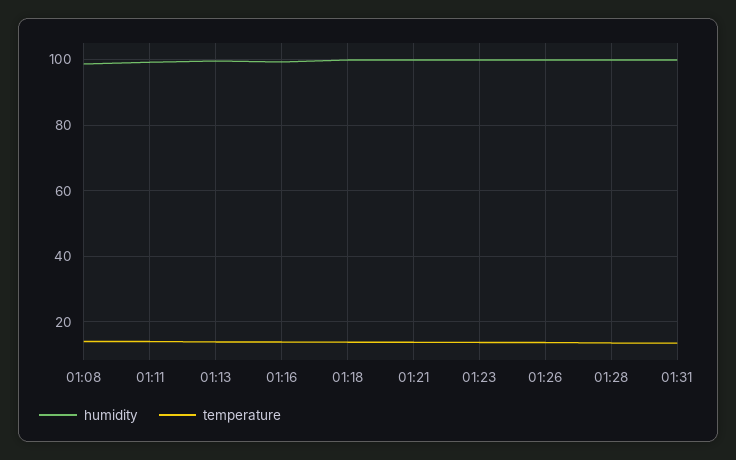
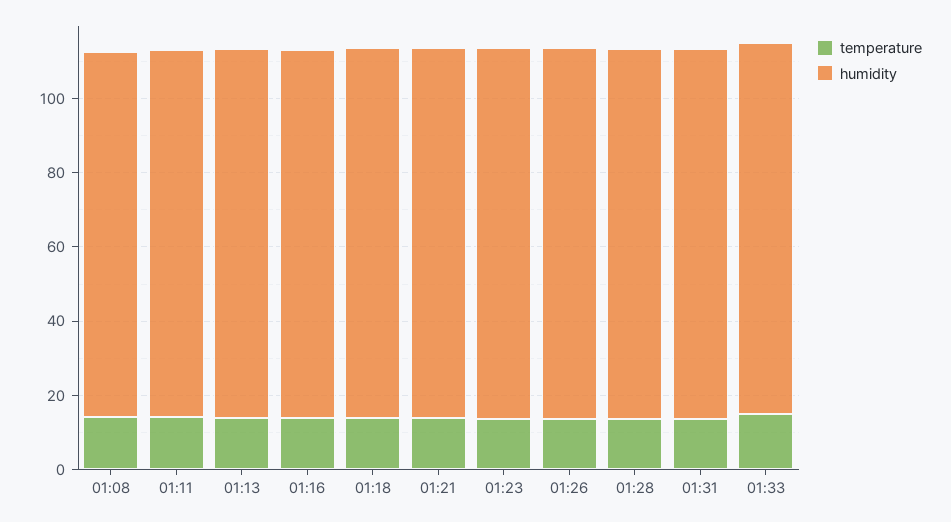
temperature, 01:33: none -> 15
humidity, 01:33: none -> 100

